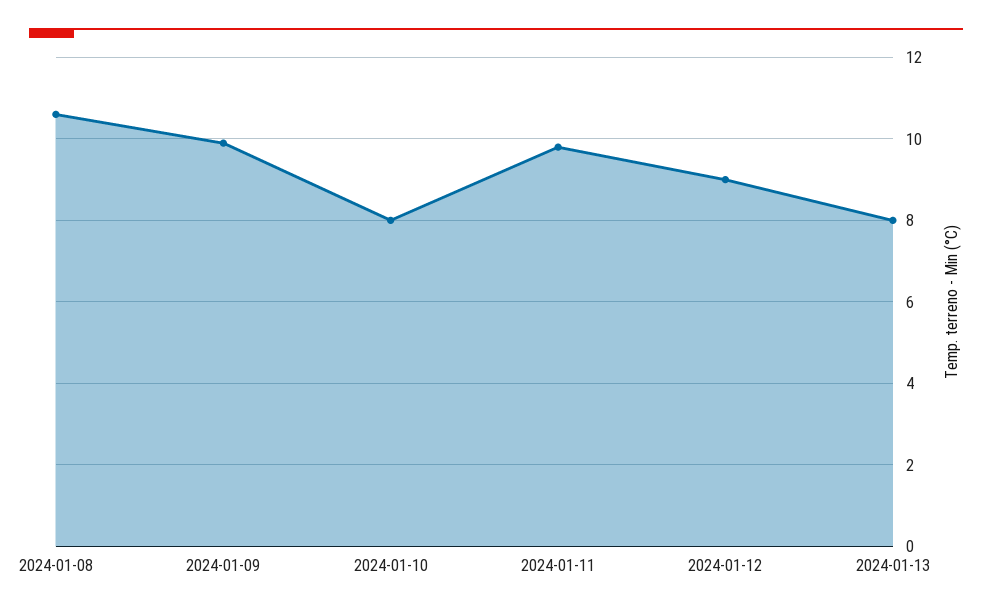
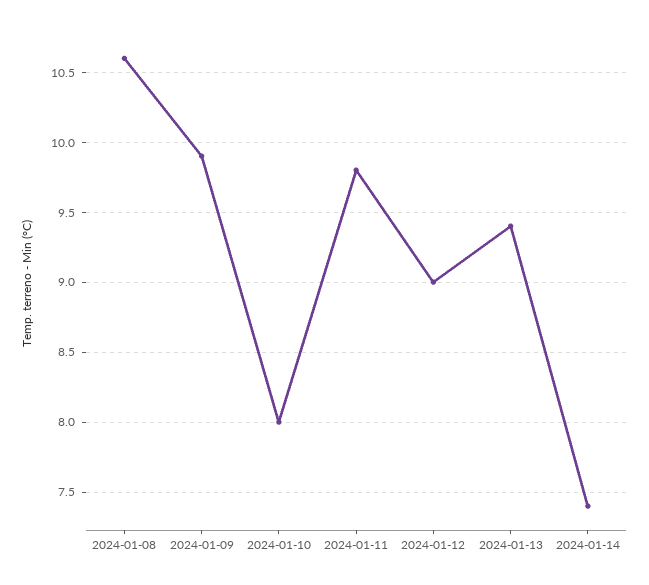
2024-01-13: 8 -> 9.4
2024-01-14: none -> 7.4

